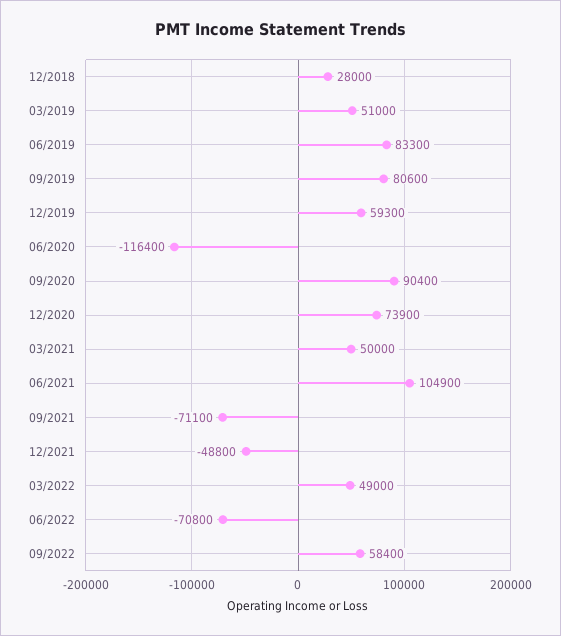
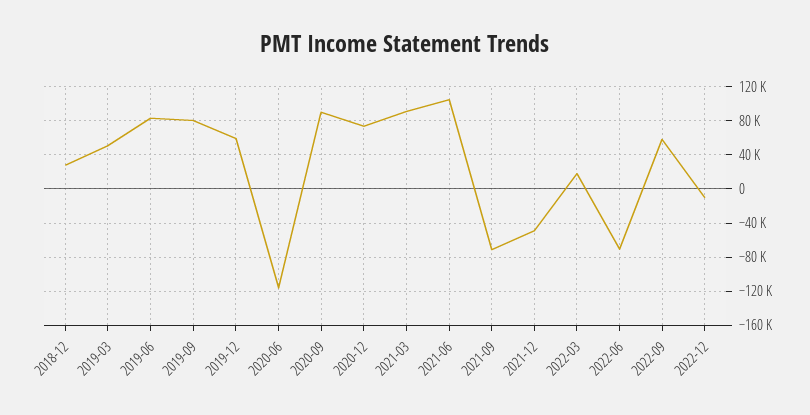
03/2021: 50000 -> 90000
03/2022: 49000 -> 20000
2022-12: none -> -10000

